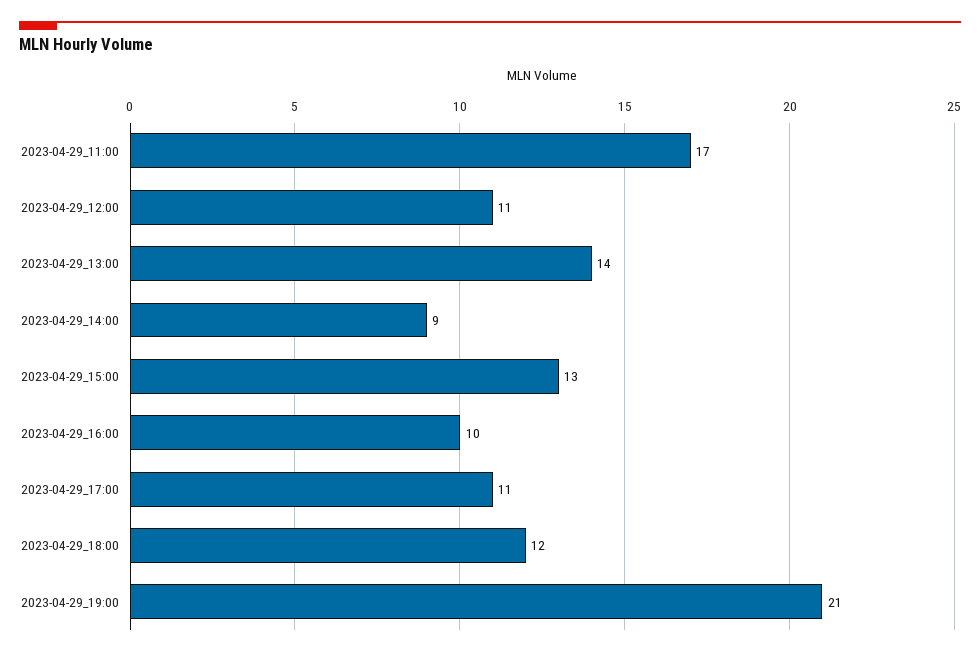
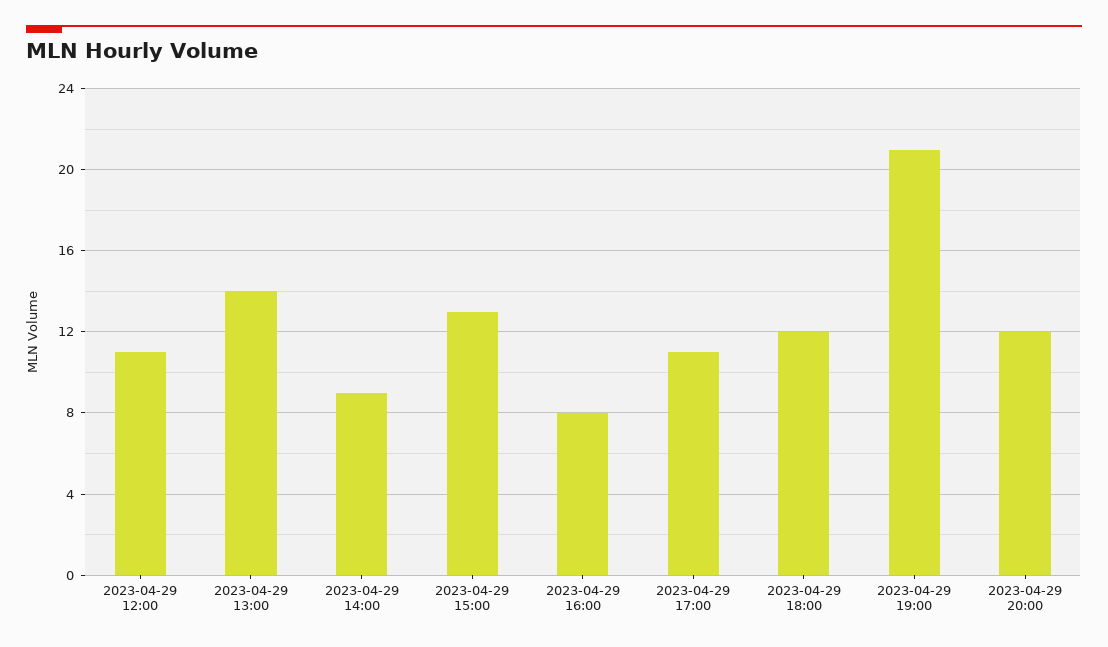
2023-04-29_11:00: 17 -> none
2023-04-29_16:00: 10 -> 8
2023-04-29 20:00: none -> 12

